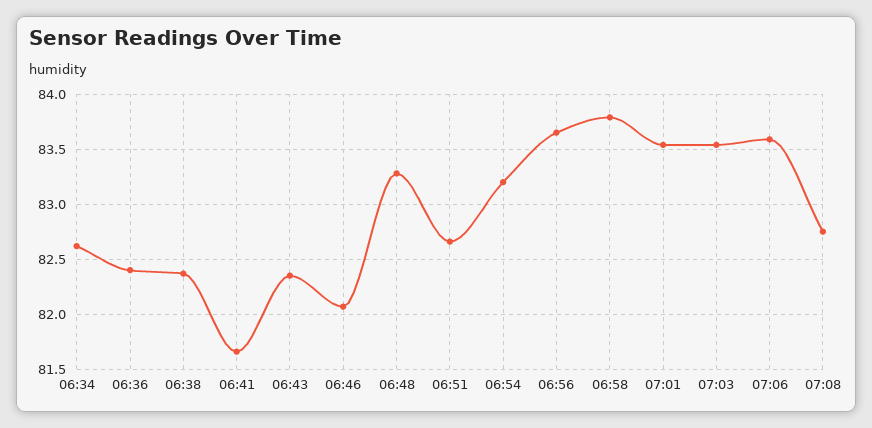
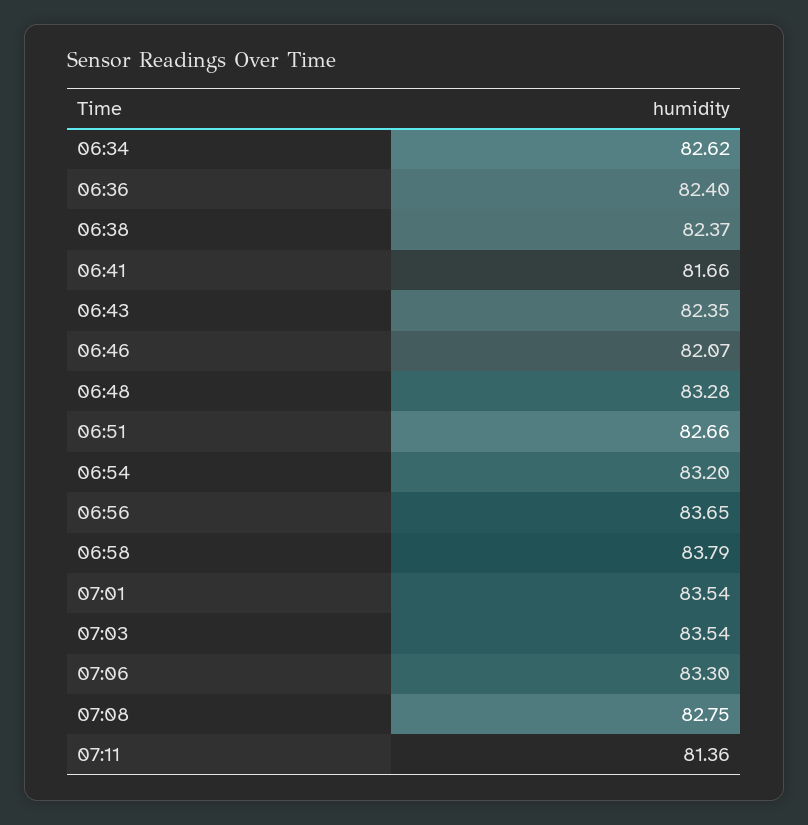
07:06: 83.6 -> 83.3
07:11: none -> 81.36

